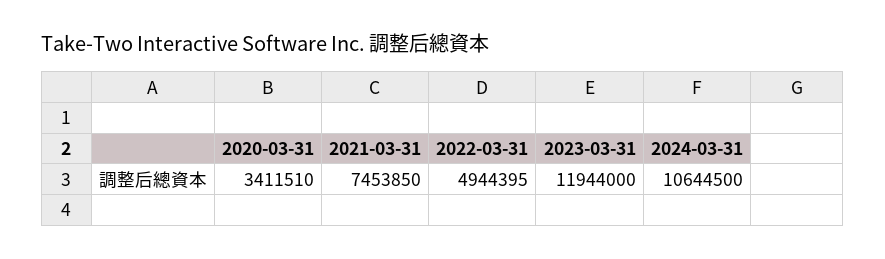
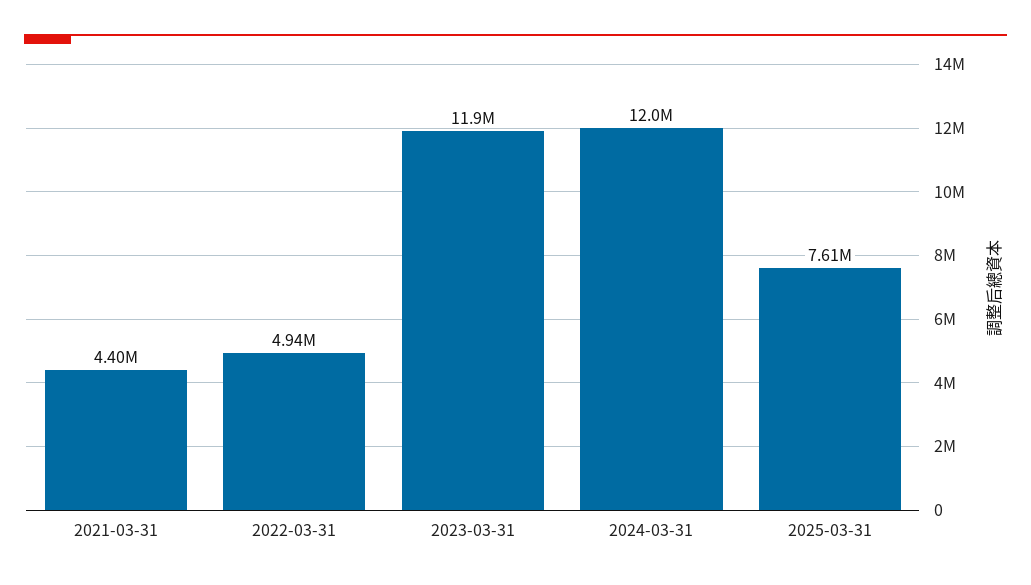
2020-03-31: 3411510 -> none
2021-03-31: 7453850 -> 4400000
2024-03-31: 10644500 -> 12000000
2025-03-31: none -> 7610000

